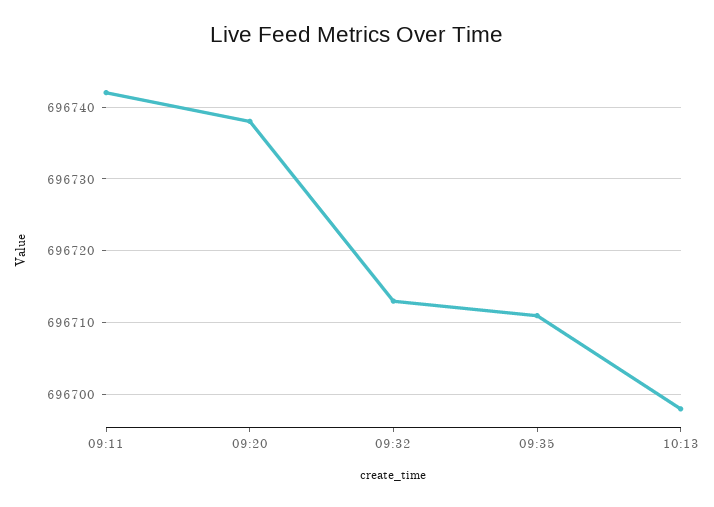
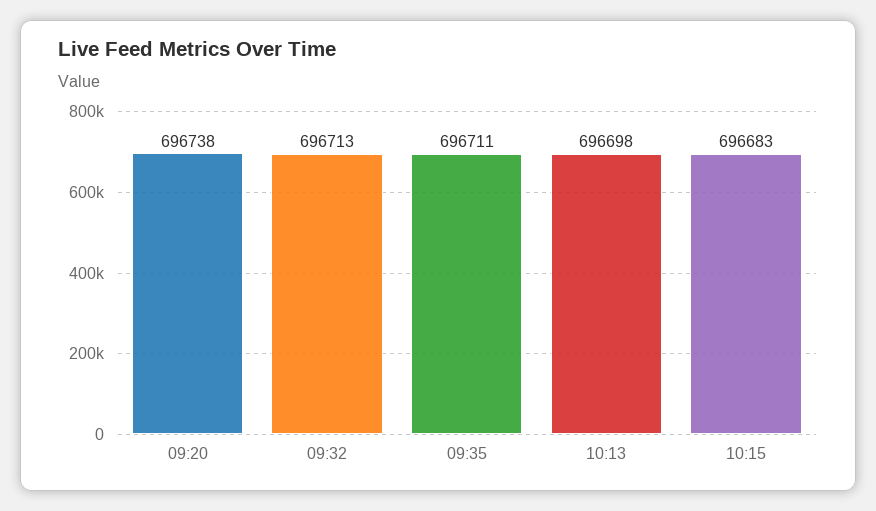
09:11: 696742 -> none
10:15: none -> 696683

